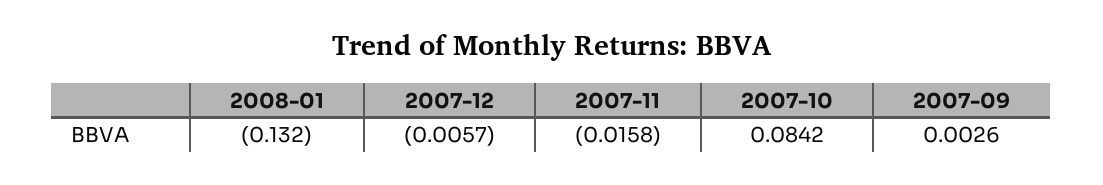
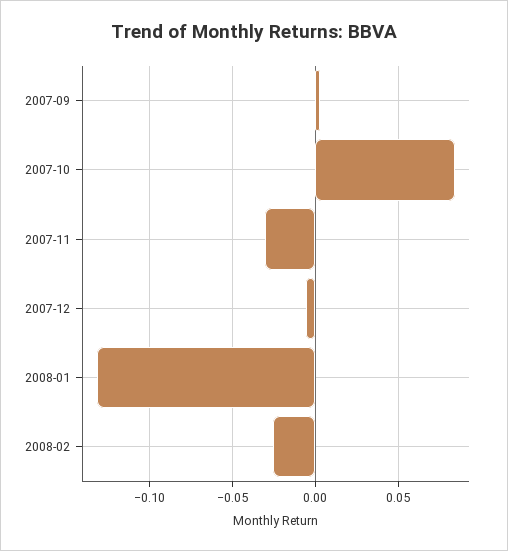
2007-11: -0.0158 -> -0.03
2008-02: none -> -0.025

